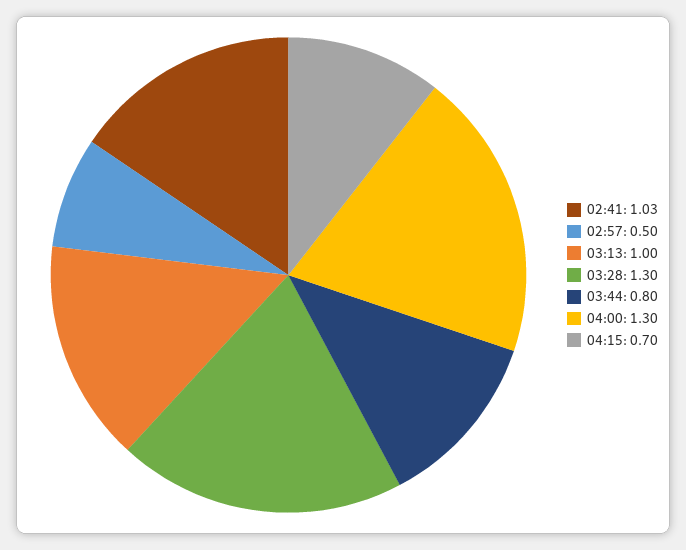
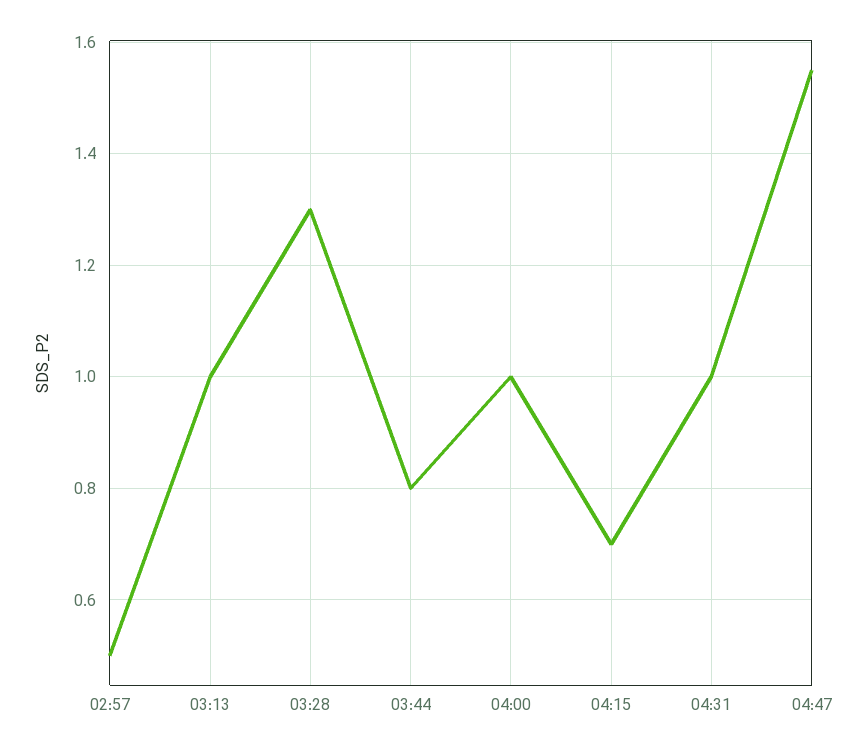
02:41: 1.03 -> none
04:00: 1.3 -> 1
04:31: none -> 1
04:47: none -> 1.55

